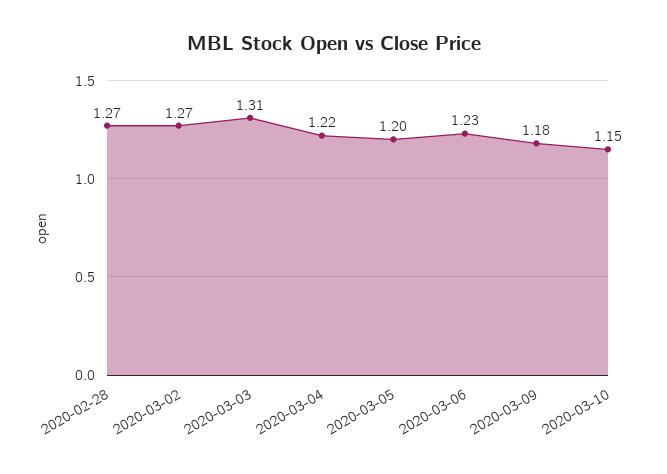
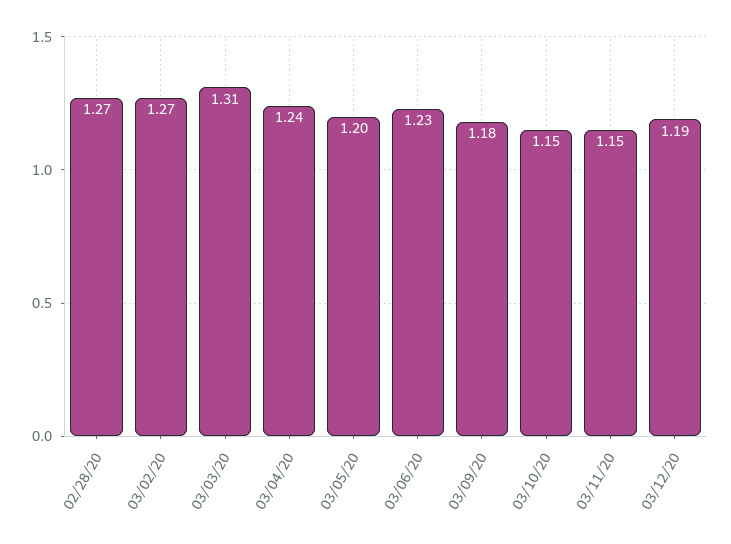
2020-03-04: 1.22 -> 1.24
03/11/20: none -> 1.15
03/12/20: none -> 1.19

